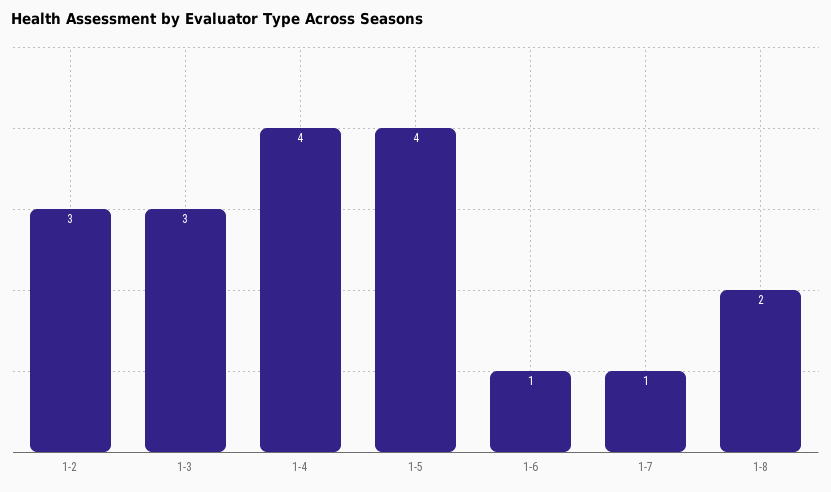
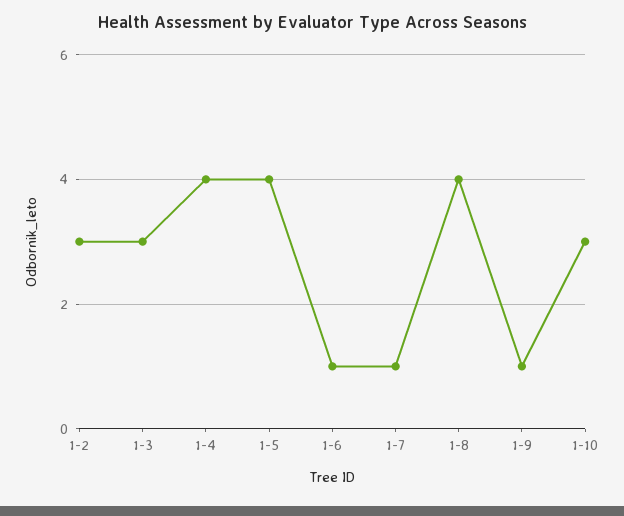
1-8: 2 -> 4
1-9: none -> 1
1-10: none -> 3

